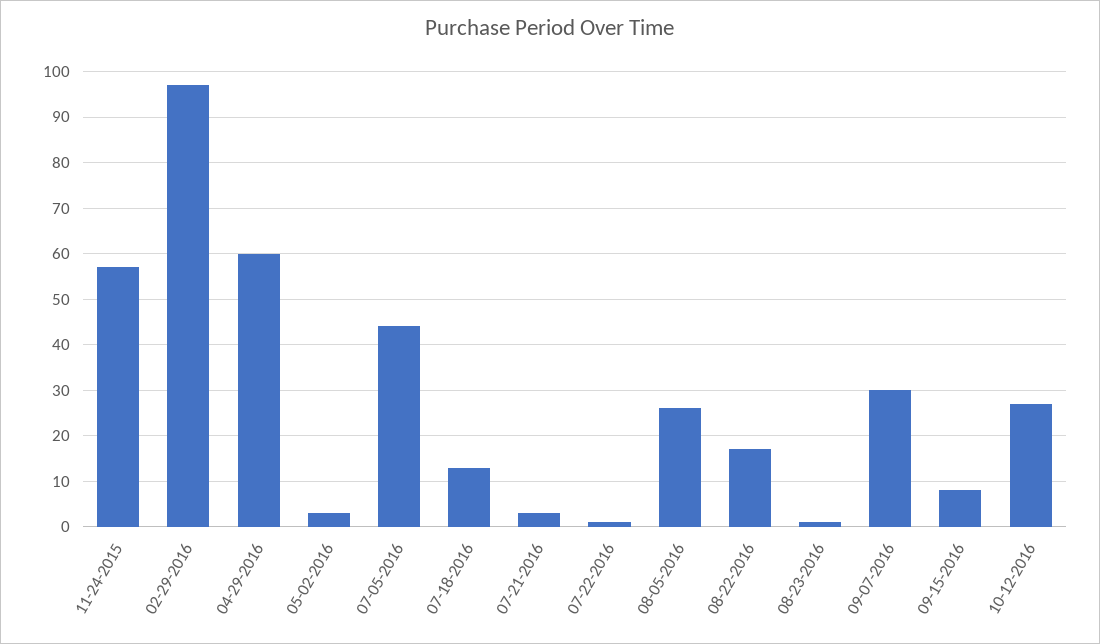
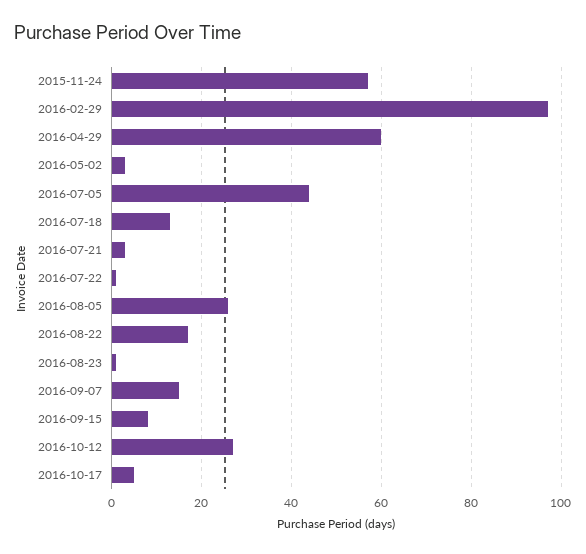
09-07-2016: 30 -> 15
2016-10-17: none -> 5

